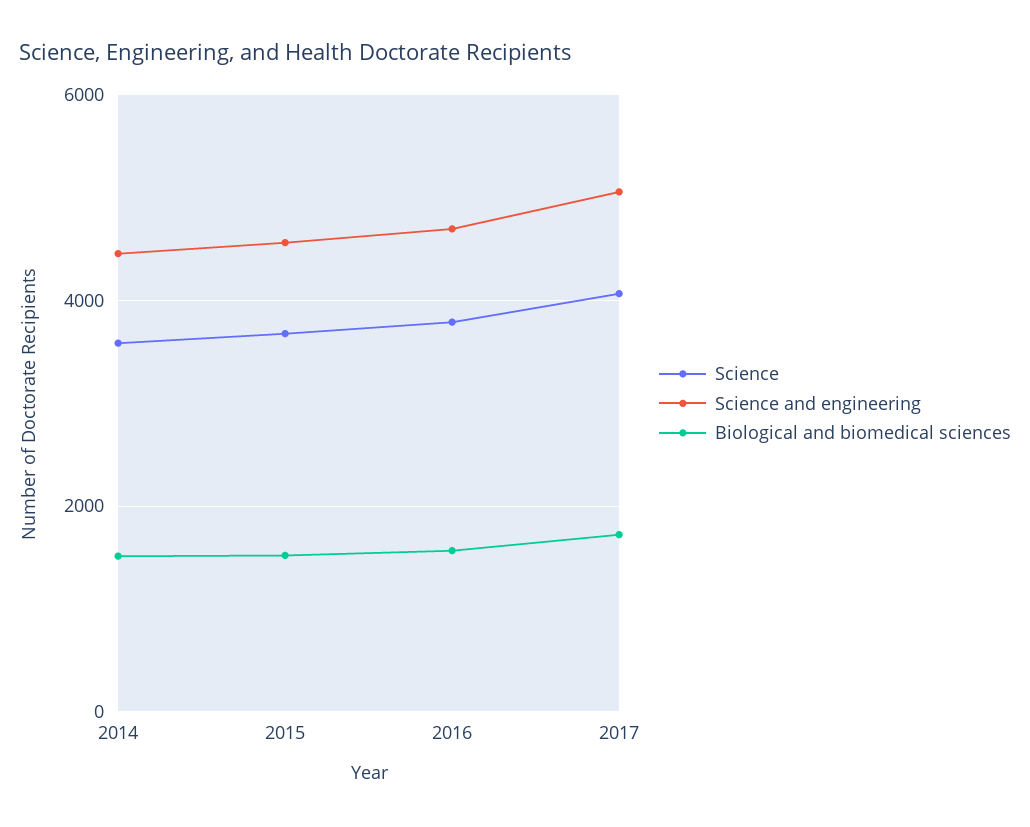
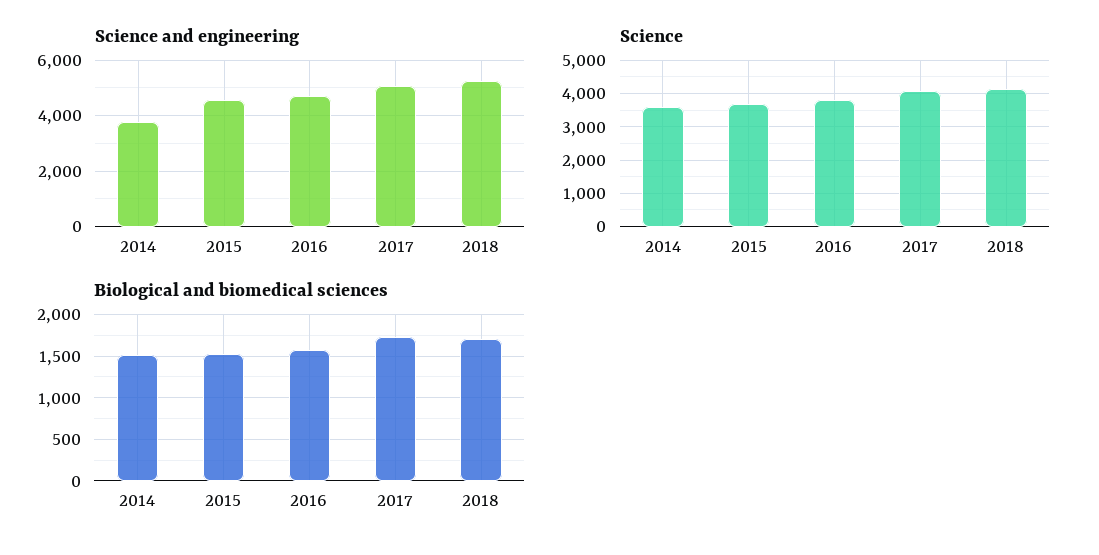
Science and engineering, 2014: 4400 -> 3750
Science and engineering, 2018: none -> 5250
Science, 2018: none -> 4200
Biological and biomedical sciences, 2018: none -> 1700

